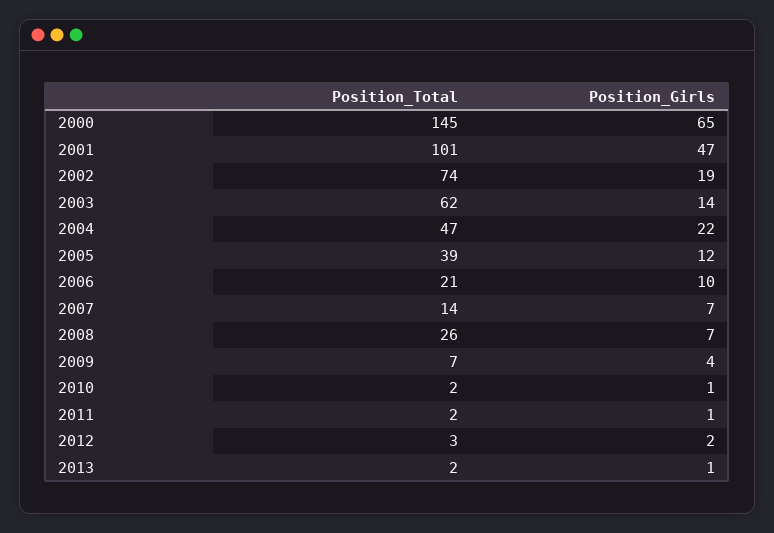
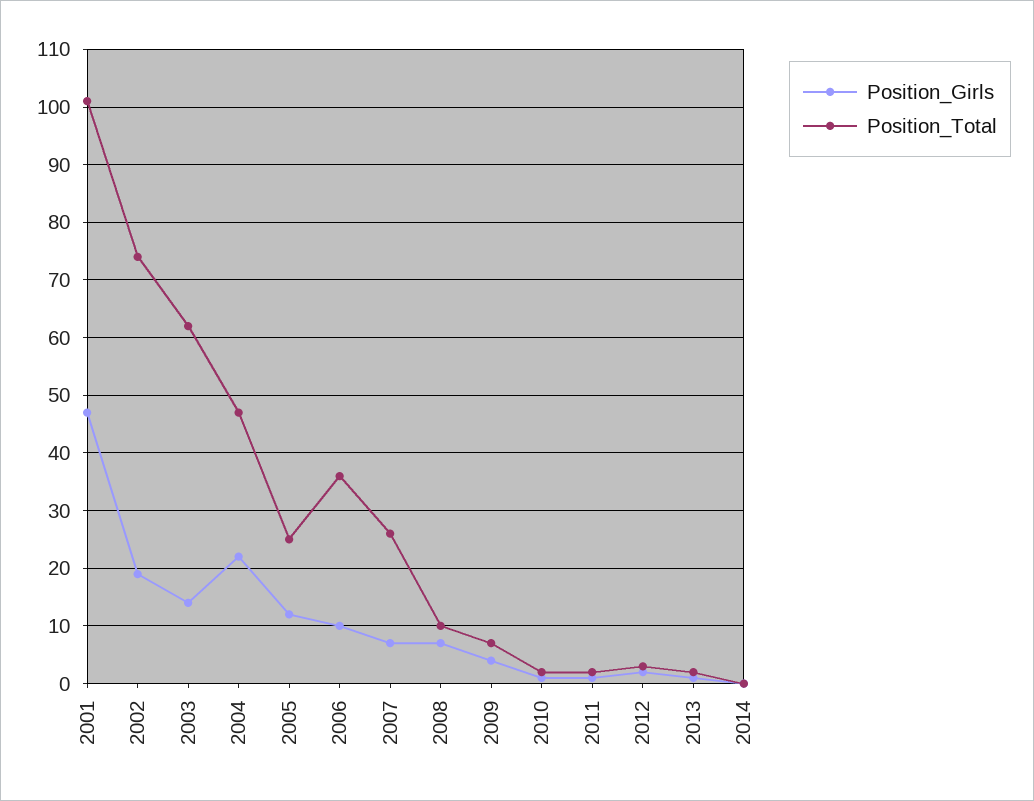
Position_Total, 2000: 145 -> none
Position_Girls, 2000: 65 -> none
Position_Total, 2005: 39 -> 25
Position_Total, 2006: 21 -> 35
Position_Total, 2007: 14 -> 25
Position_Total, 2008: 26 -> 10
Position_Girls, 2014: none -> 0
Position_Total, 2014: none -> 0

